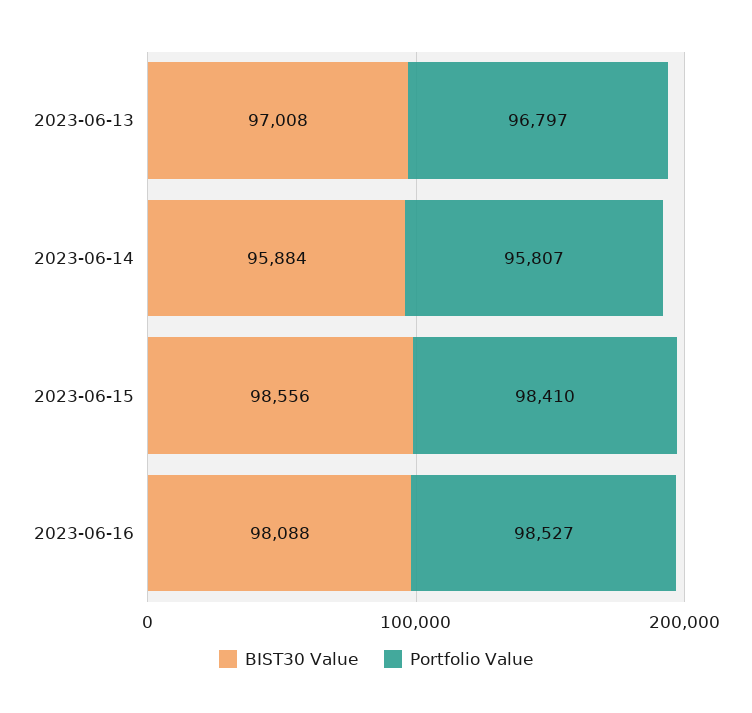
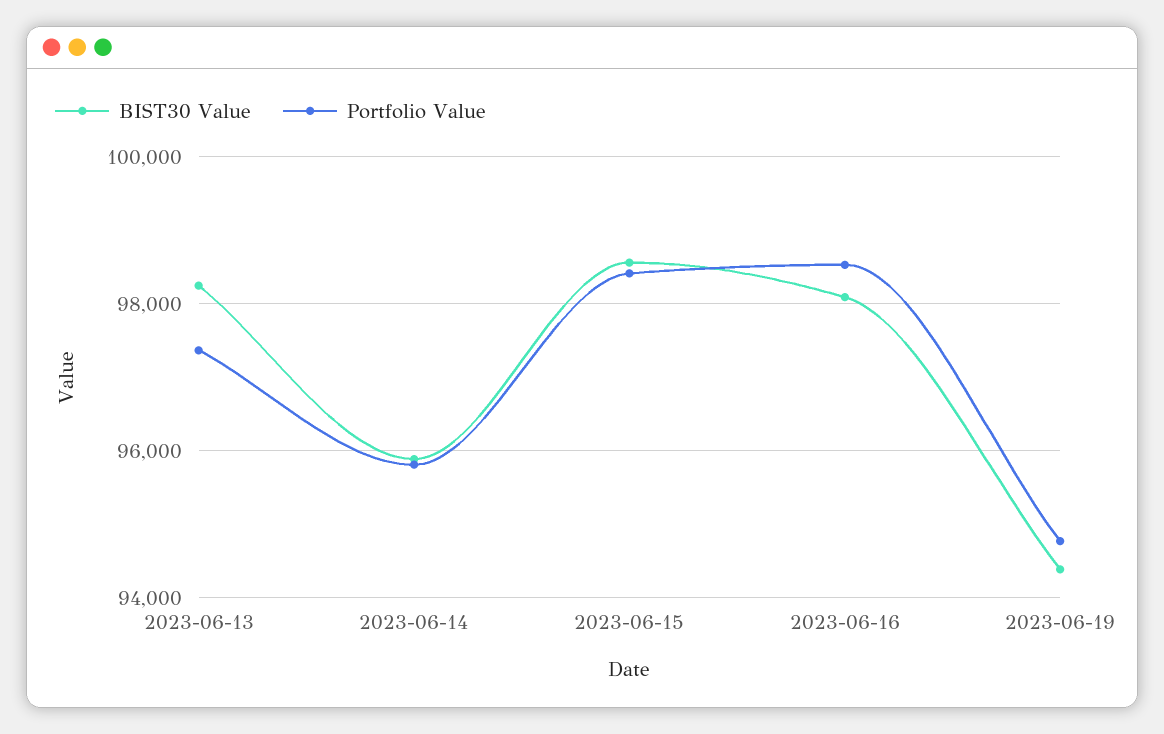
BIST30 Value, 2023-06-13: 97008 -> 98200
Portfolio Value, 2023-06-13: 96797 -> 97400
BIST30 Value, 2023-06-19: none -> 94400
Portfolio Value, 2023-06-19: none -> 94800

